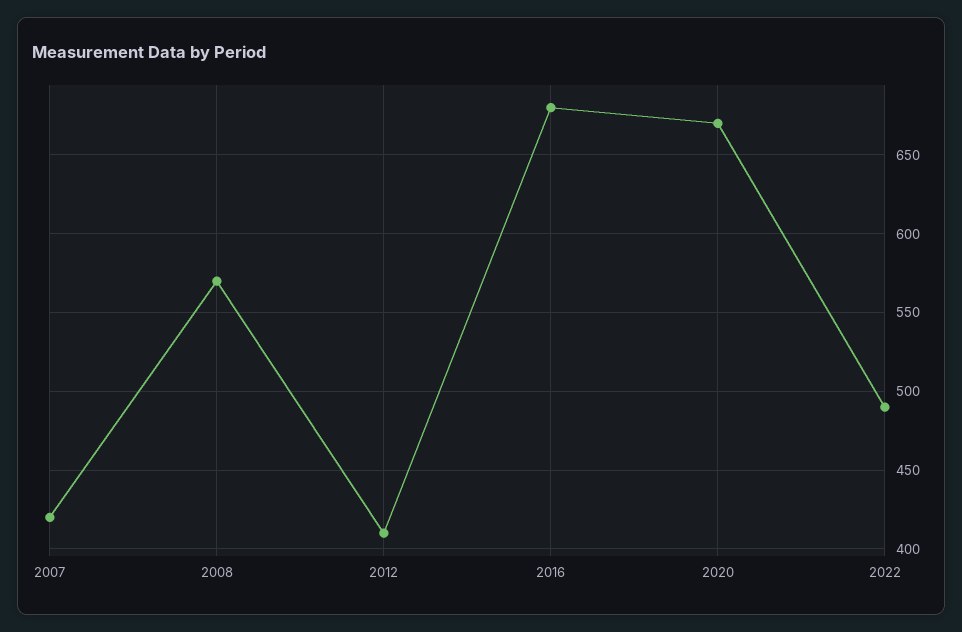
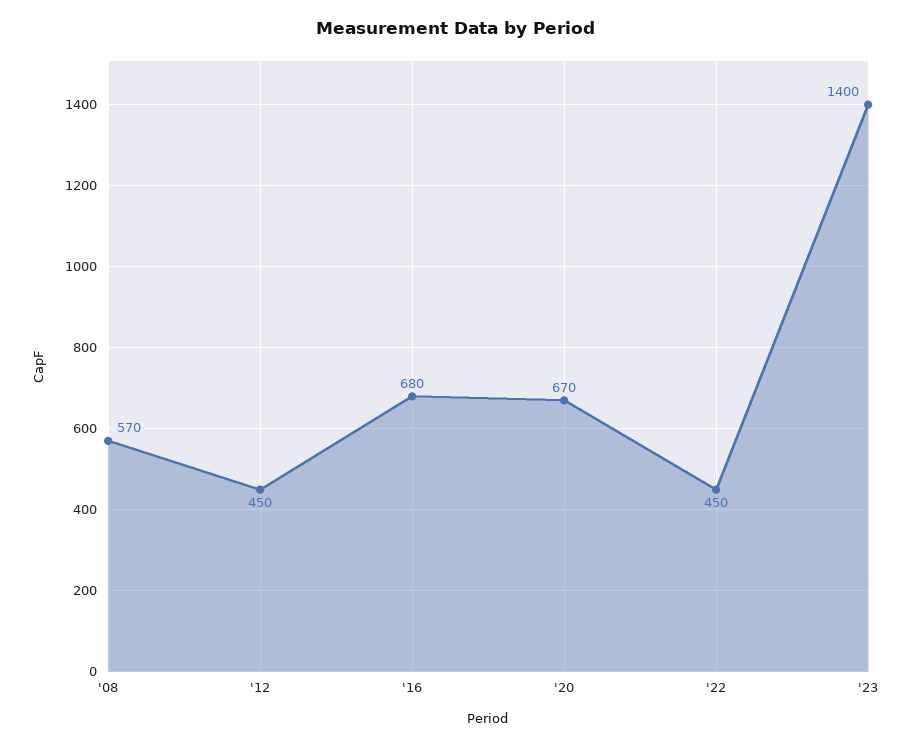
2007: 420 -> none
2012: 410 -> 450
2022: 490 -> 450
'23: none -> 1400

